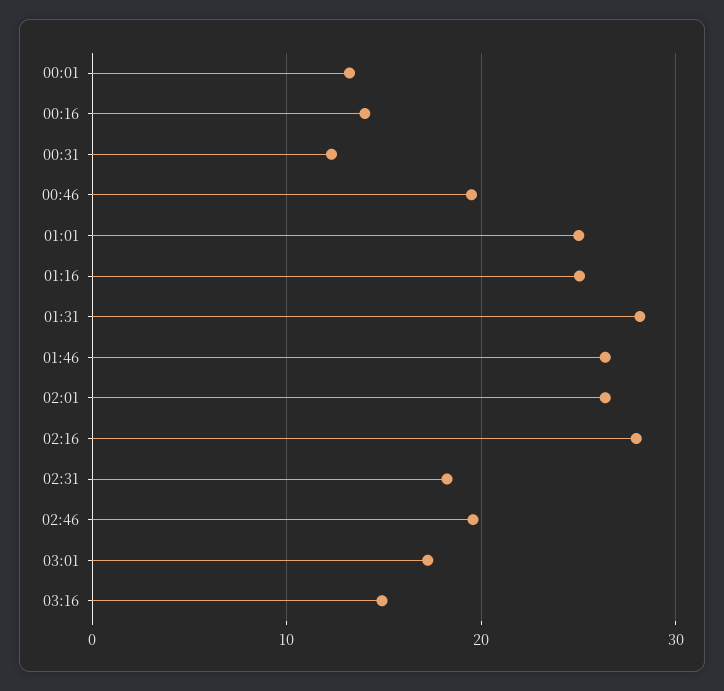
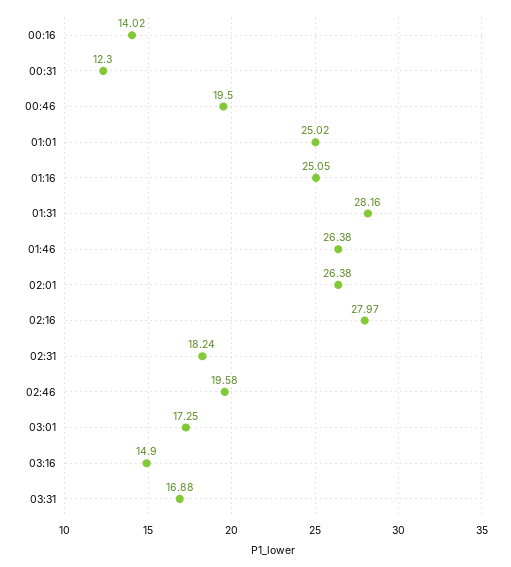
00:01: 13 -> none
03:31: none -> 16.88

